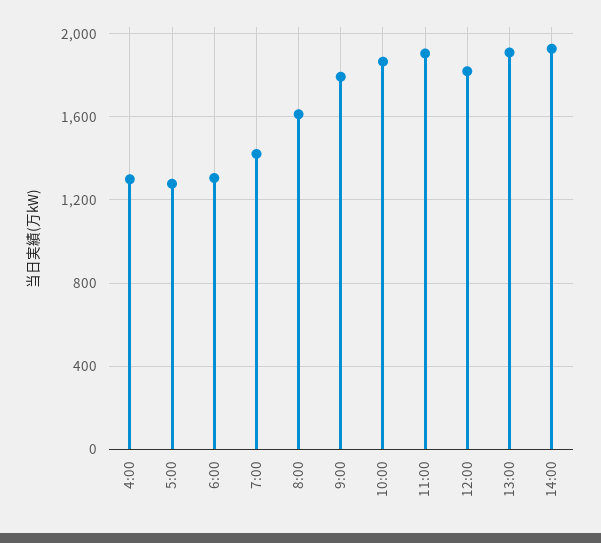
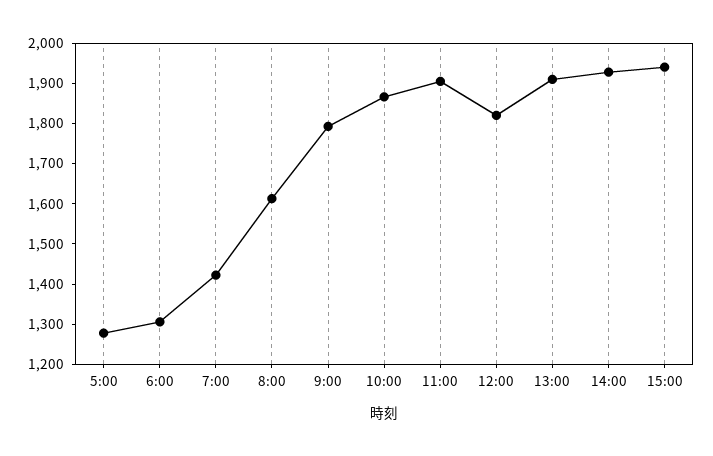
4:00: 1300 -> none
15:00: none -> 1940

